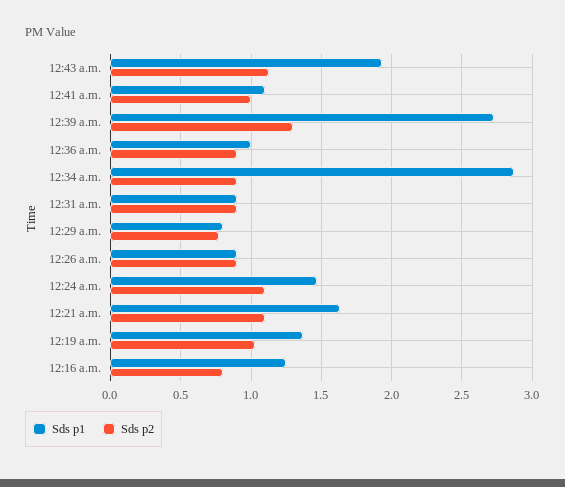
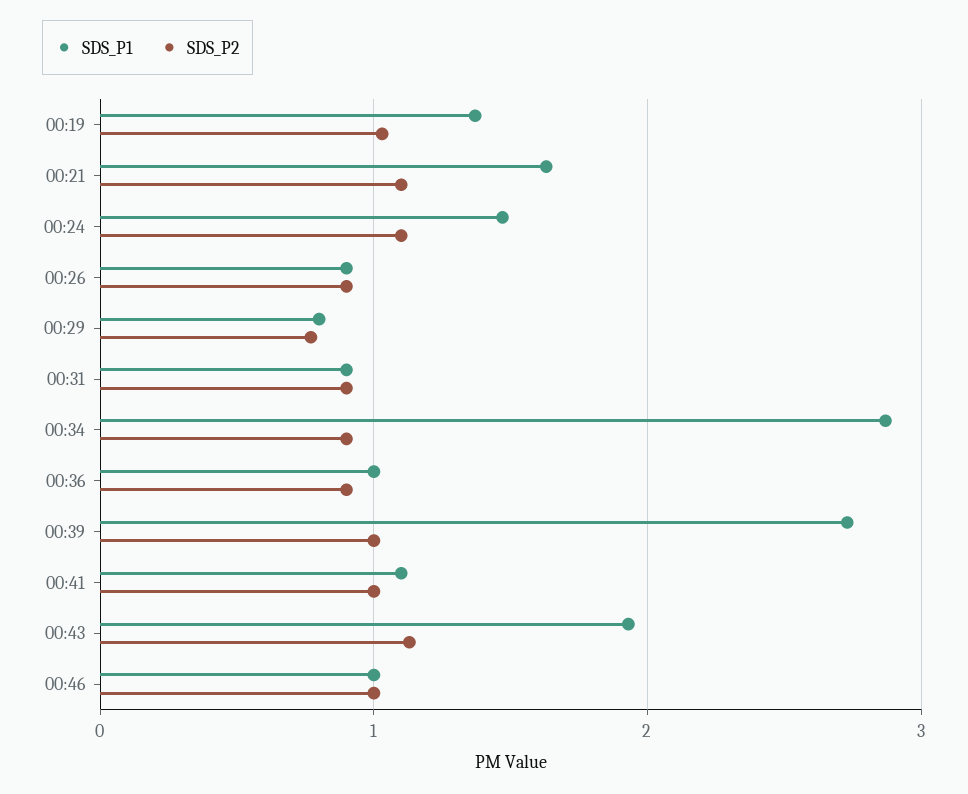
Sds p2, 12:39 a.m.: 1.3 -> 1
Sds p1, 12:16 a.m.: 1.25 -> none
Sds p2, 12:16 a.m.: 0.8 -> none
Sds p1, 00:46: none -> 1
Sds p2, 00:46: none -> 1

